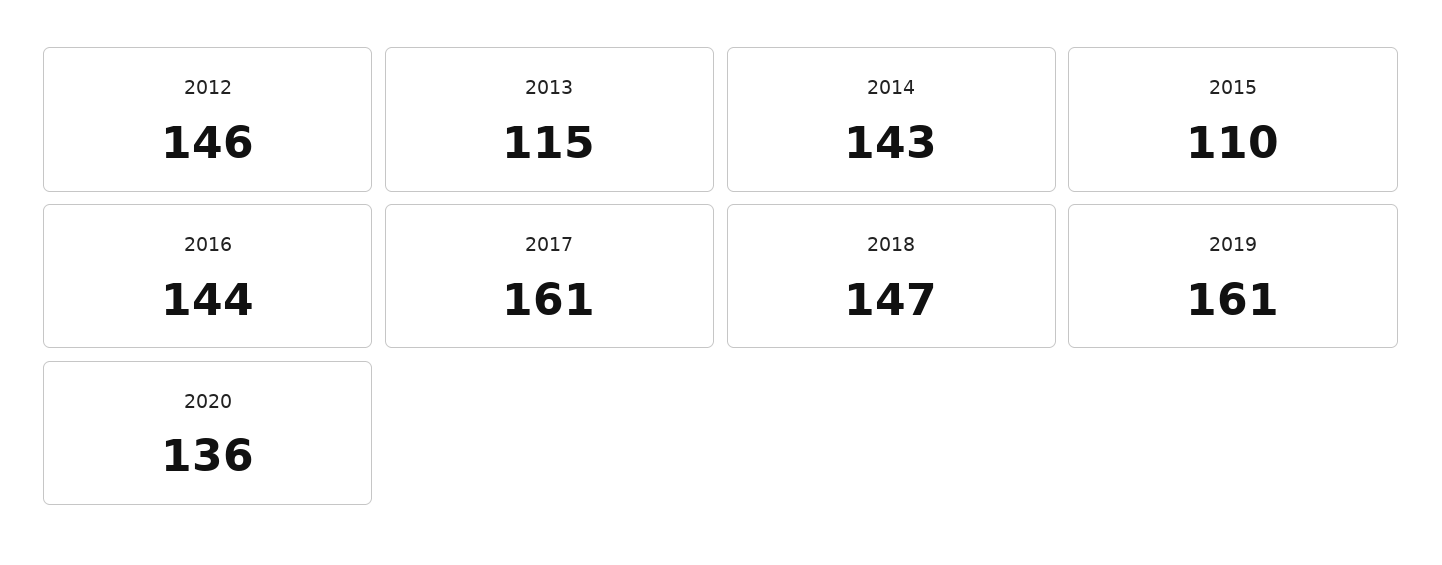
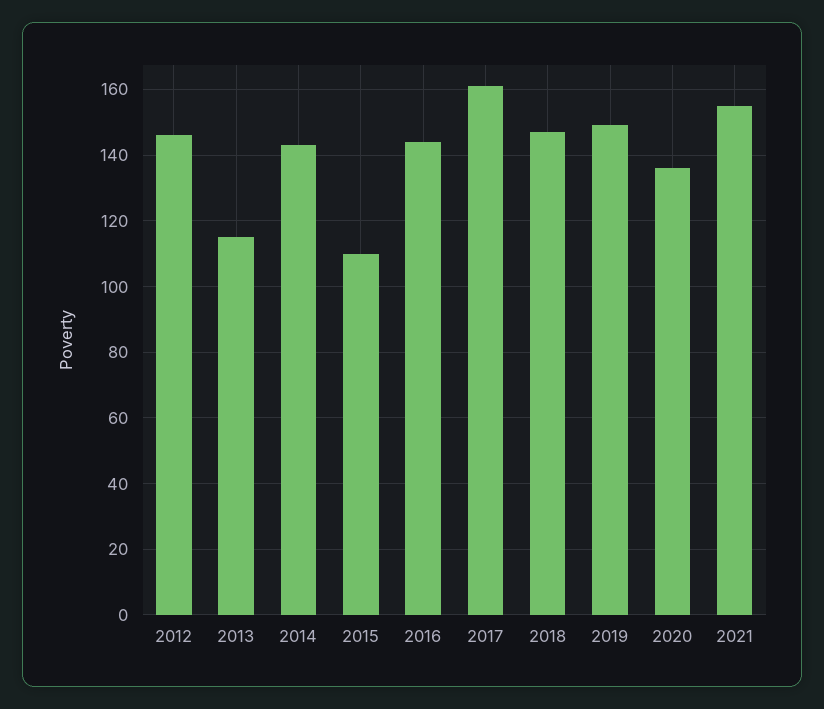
2019: 161 -> 150
2021: none -> 155

